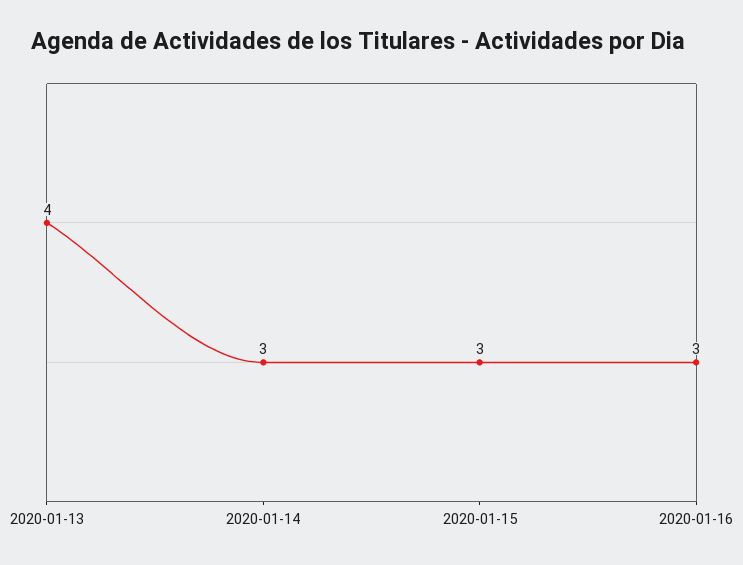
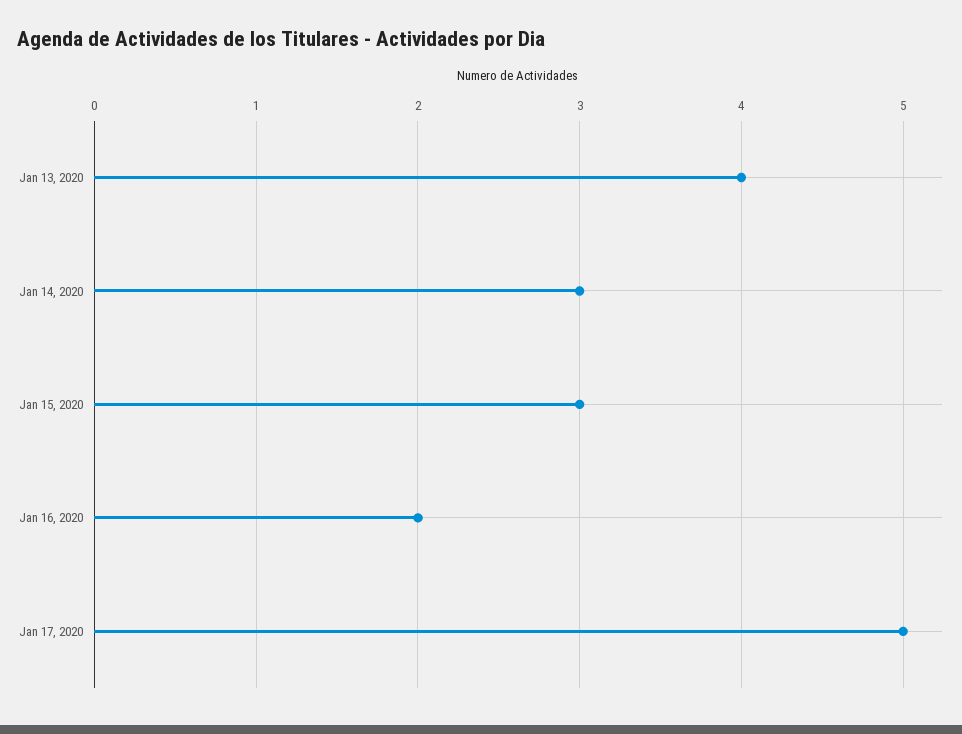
2020-01-16: 3 -> 2
Jan 17, 2020: none -> 5

